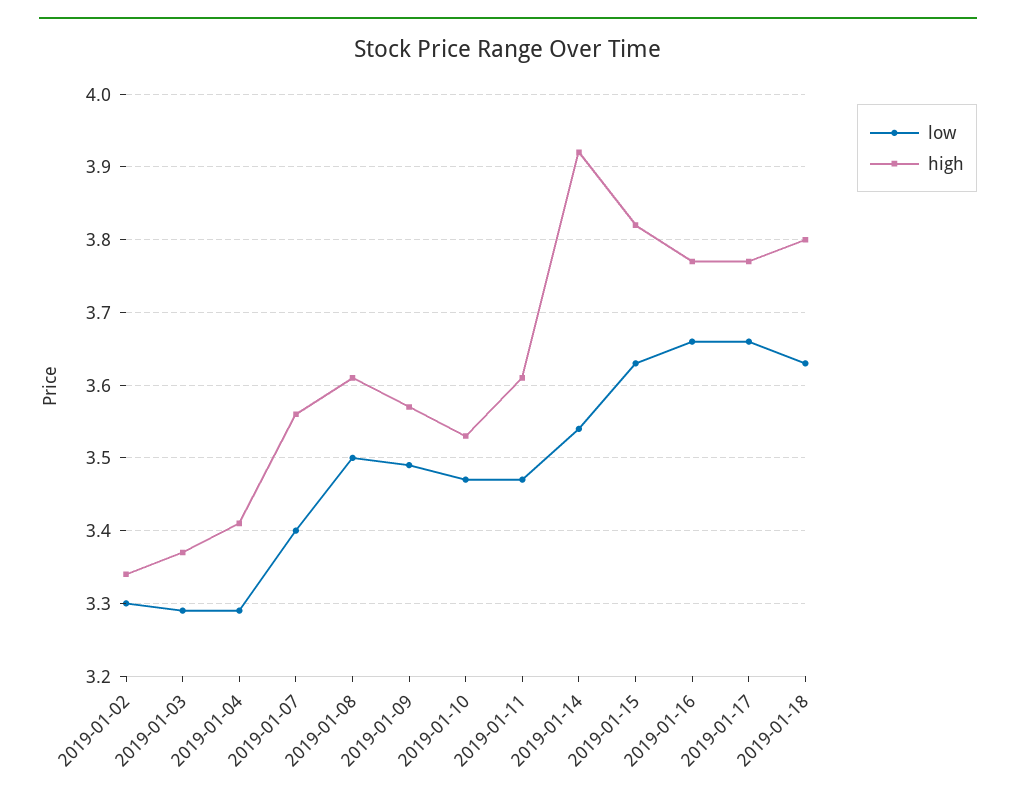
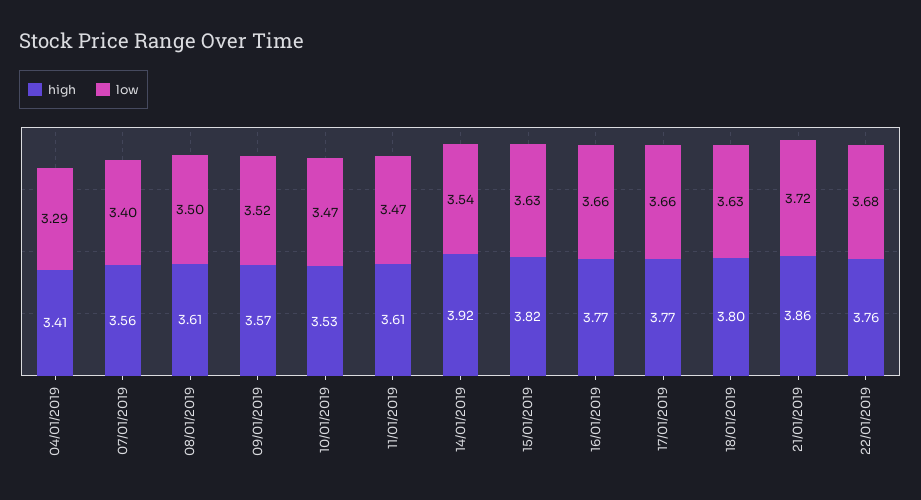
low, 2019-01-02: 3.3 -> none
high, 2019-01-02: 3.34 -> none
low, 2019-01-03: 3.29 -> none
high, 2019-01-03: 3.37 -> none
low, 2019-01-09: 3.49 -> 3.52
high, 21/01/2019: none -> 3.86
low, 21/01/2019: none -> 3.72
high, 22/01/2019: none -> 3.76
low, 22/01/2019: none -> 3.68

